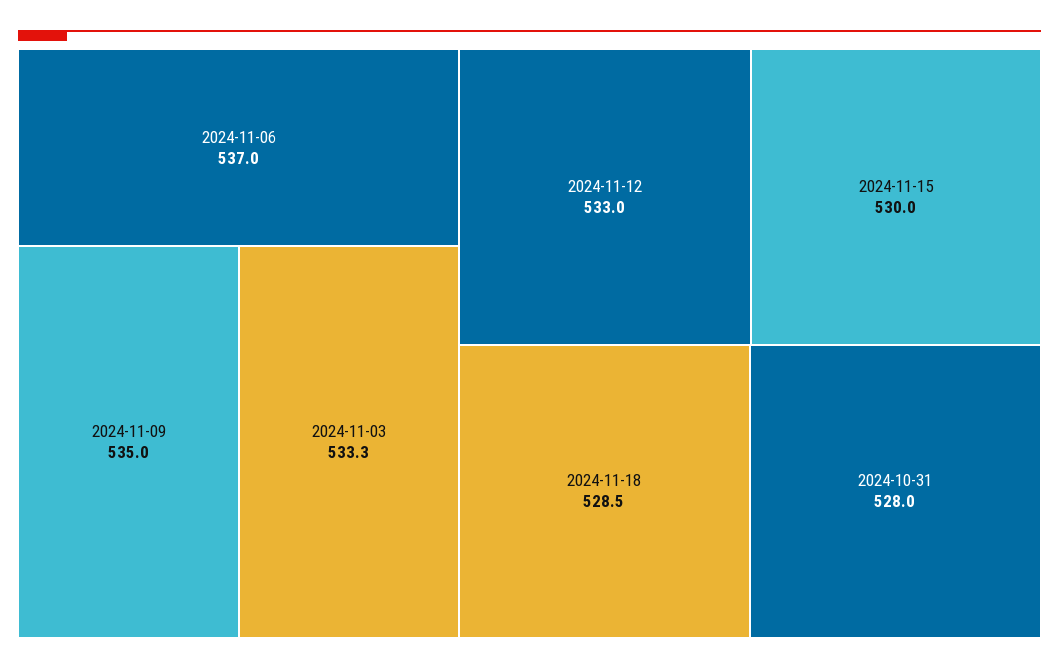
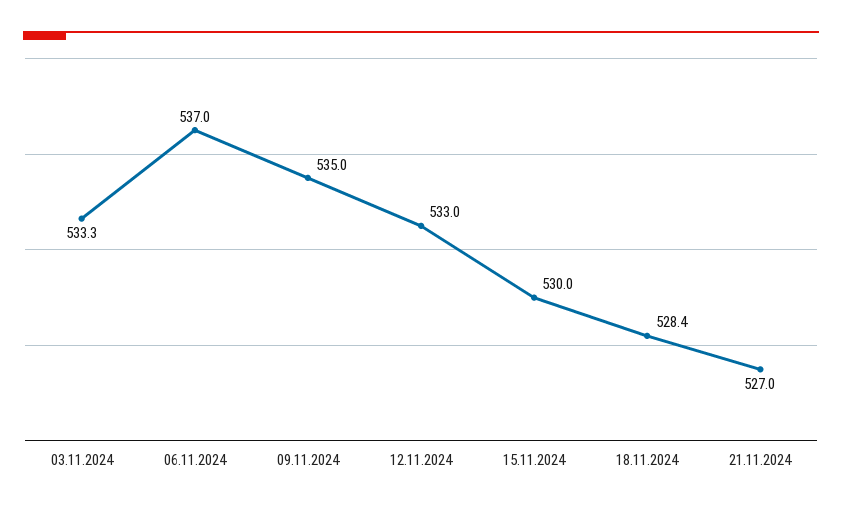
2024-11-18: 528.5 -> 528.4
2024-10-31: 528 -> none
21.11.2024: none -> 527

